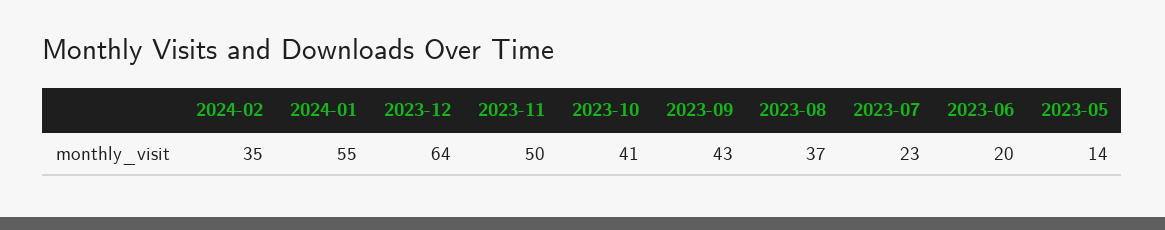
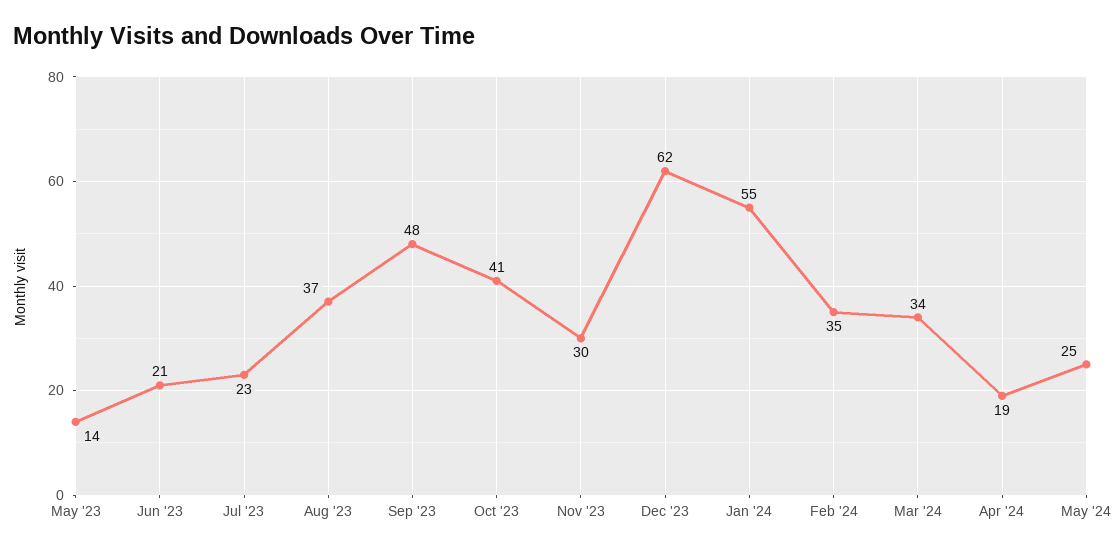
2023-12: 64 -> 62
2023-11: 50 -> 30
2023-09: 43 -> 48
2023-06: 20 -> 21
Mar '24: none -> 34
Apr '24: none -> 19
May '24: none -> 25

